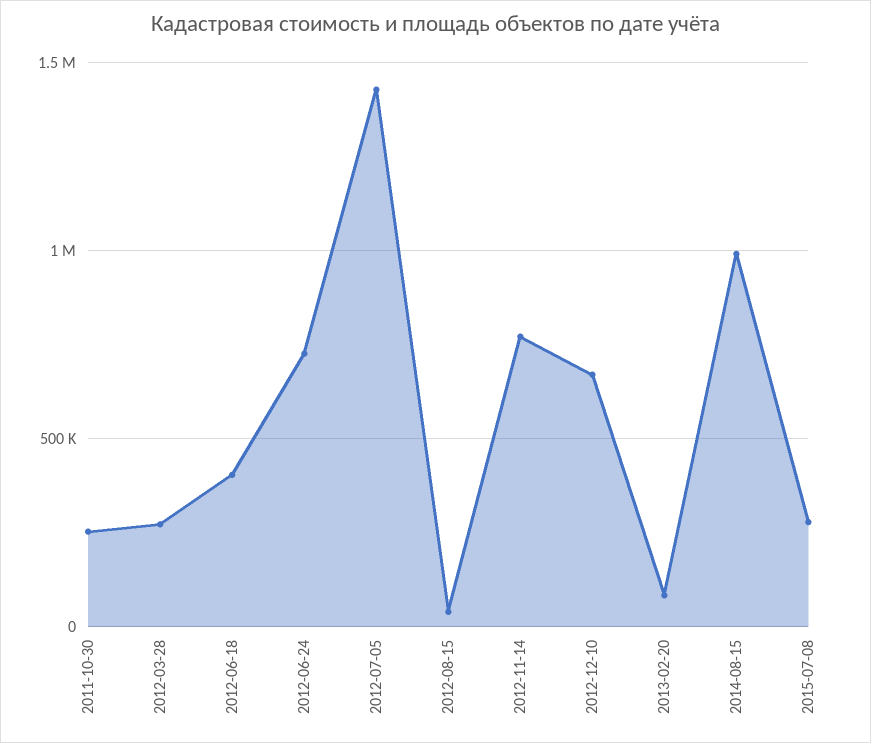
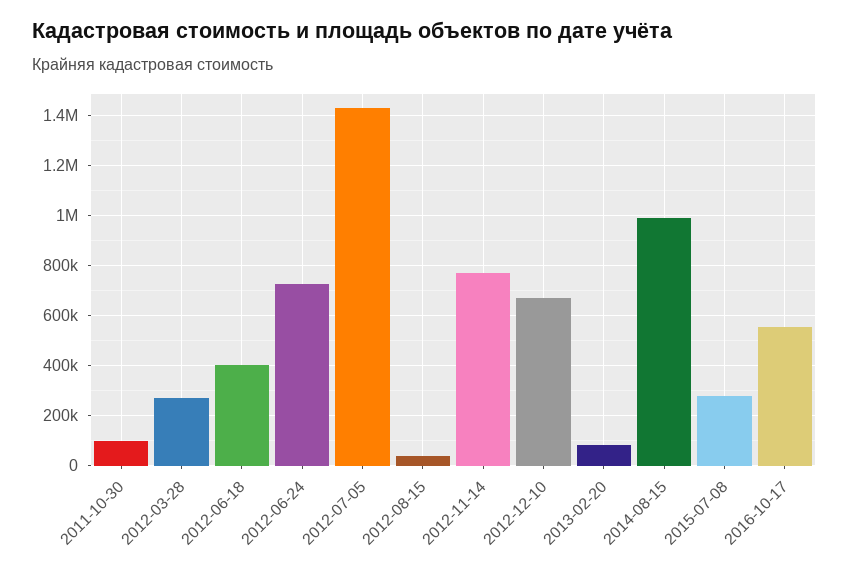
2011-10-30: 250000 -> 100000
2016-10-17: none -> 550000

